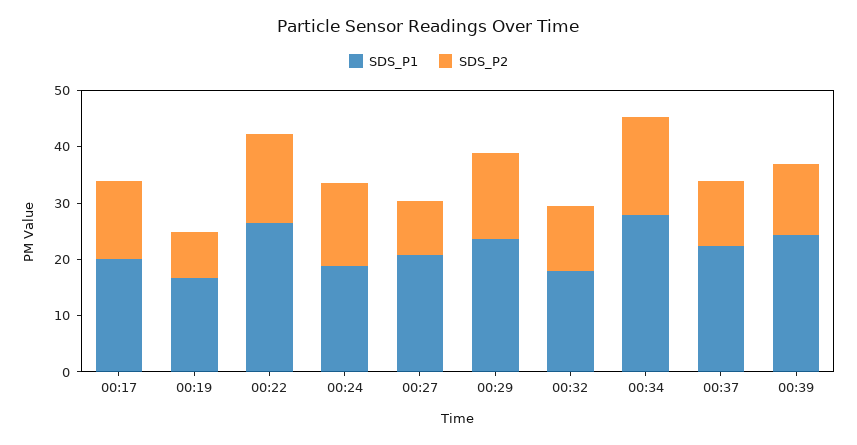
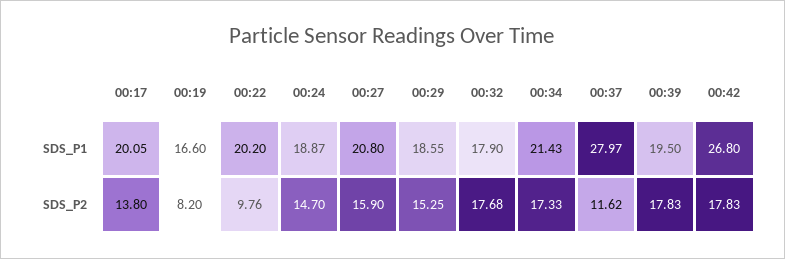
SDS_P1, 00:22: 26 -> 20.2
SDS_P2, 00:22: 16 -> 9.76
SDS_P2, 00:27: 10 -> 15.9
SDS_P1, 00:29: 24 -> 18.55
SDS_P2, 00:32: 12 -> 17.68
SDS_P1, 00:34: 28 -> 21.43
SDS_P1, 00:37: 22 -> 27.97
SDS_P1, 00:39: 24 -> 19.5
SDS_P2, 00:39: 12 -> 17.83
SDS_P1, 00:42: none -> 26.8
SDS_P2, 00:42: none -> 17.83

